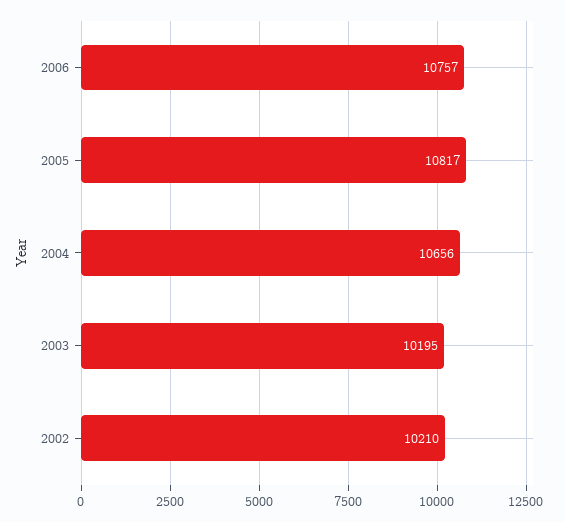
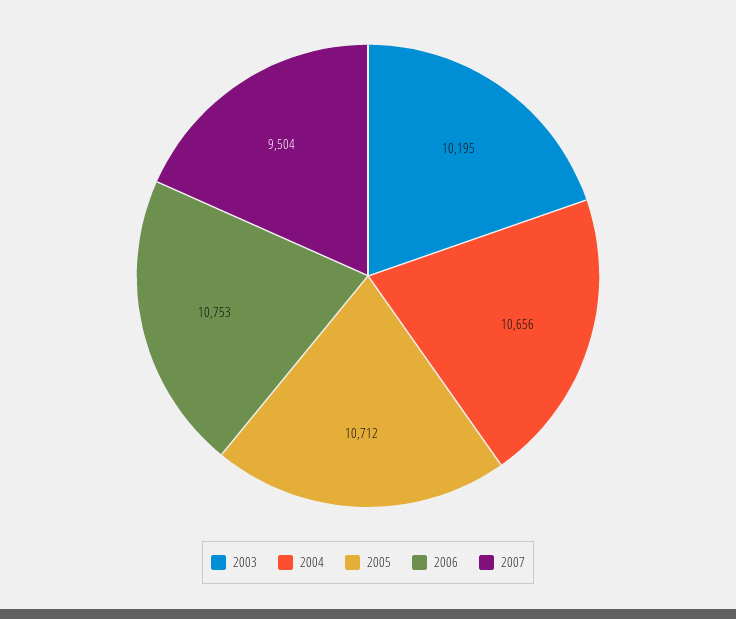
2006: 10757 -> 10753
2005: 10817 -> 10712
2002: 10210 -> none
2007: none -> 9504

